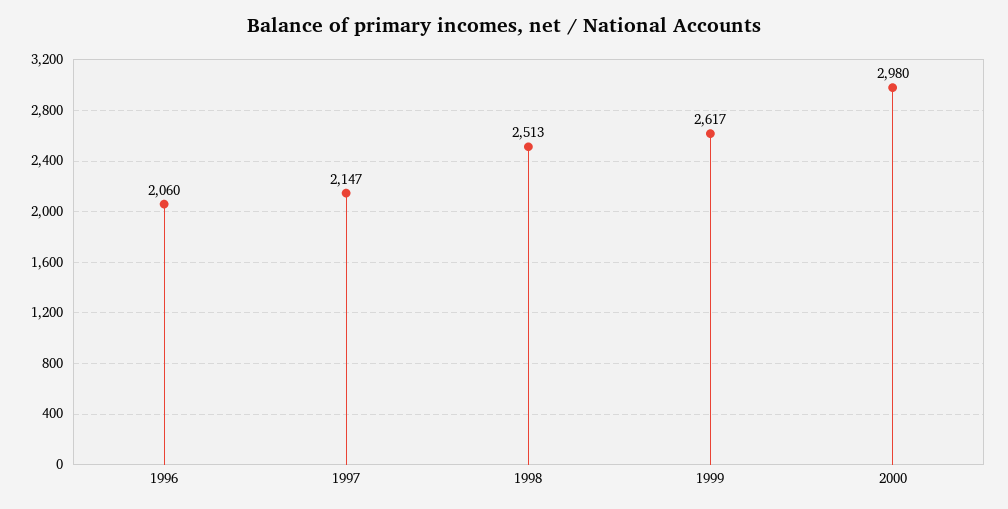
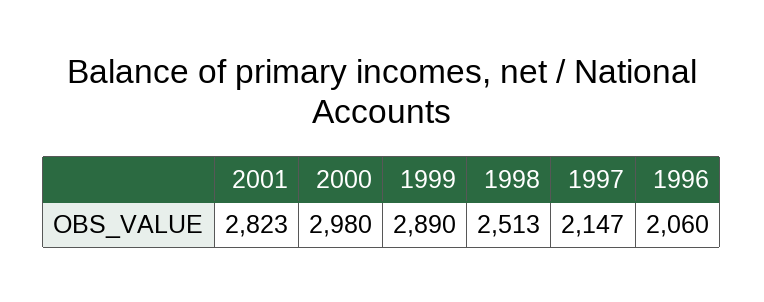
1999: 2617 -> 2890
2001: none -> 2823

